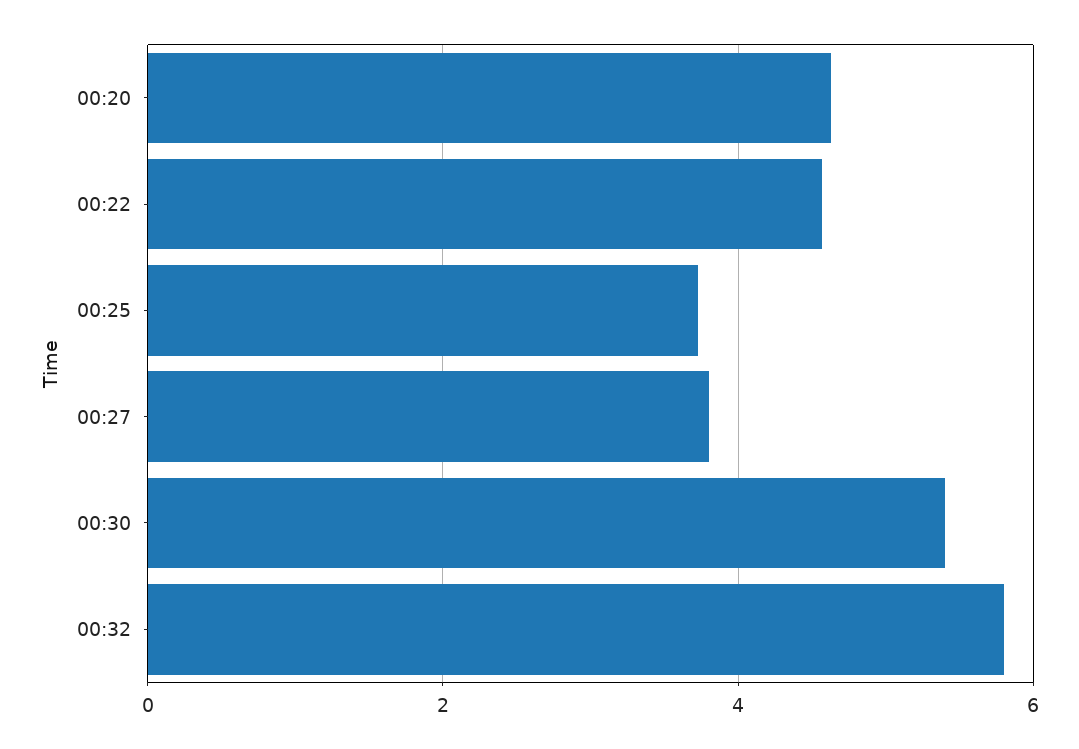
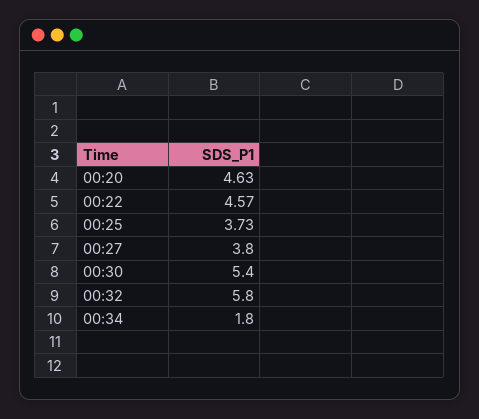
00:34: none -> 1.8

